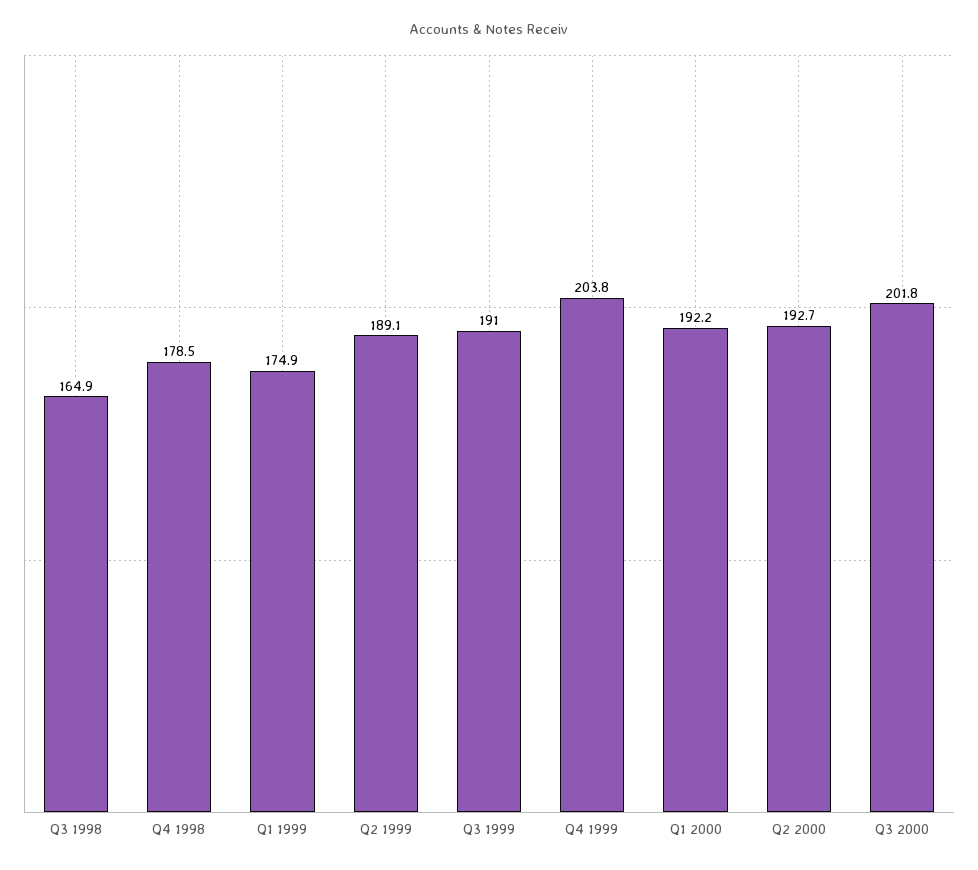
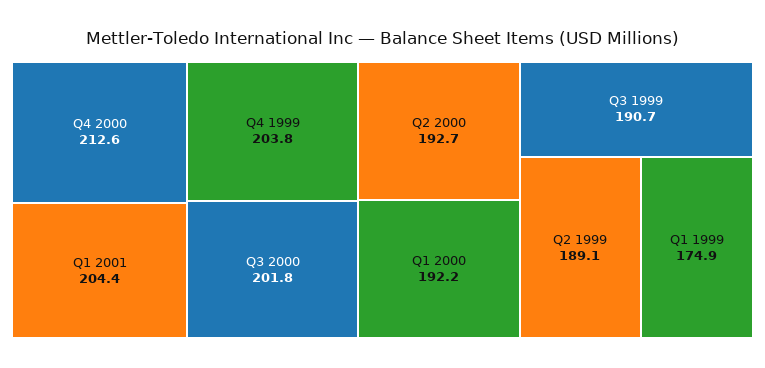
Q3 1998: 164.9 -> none
Q4 1998: 178.5 -> none
Q3 1999: 191 -> 190.7
Q4 2000: none -> 212.6
Q1 2001: none -> 204.4

